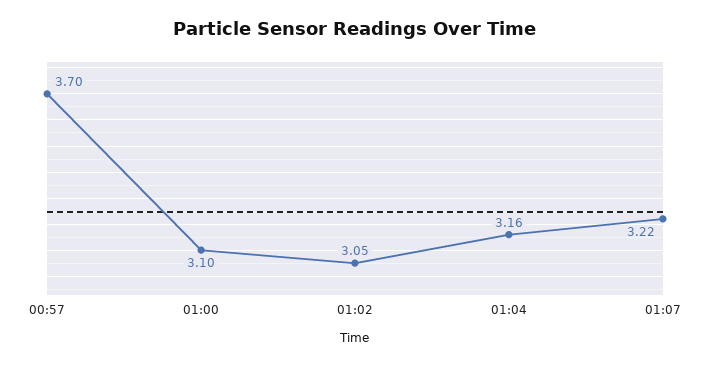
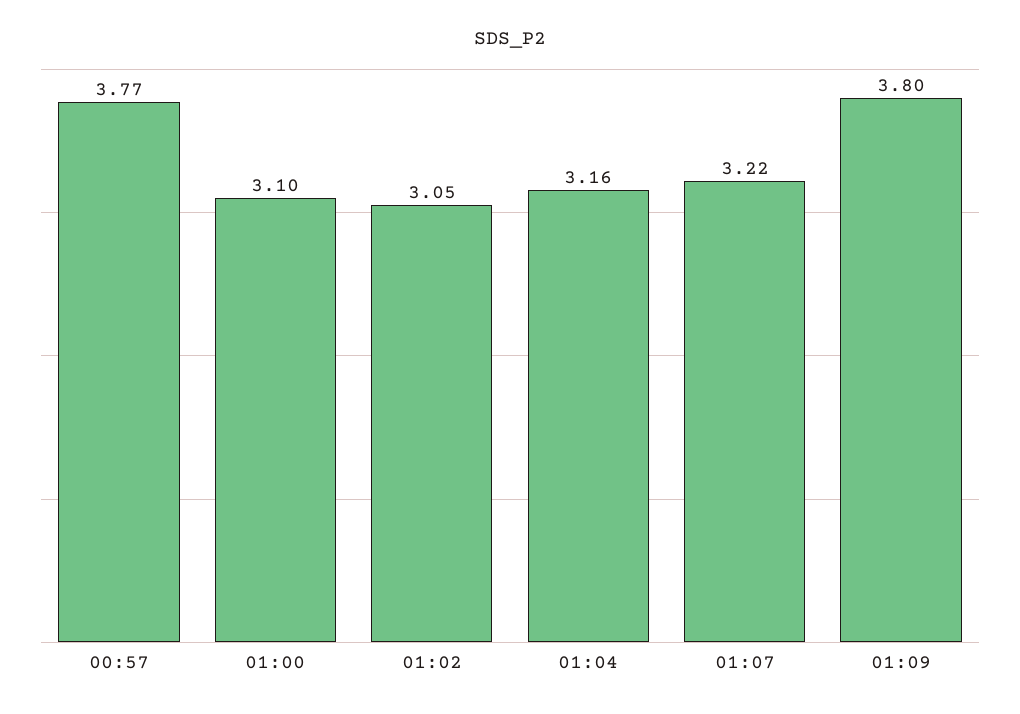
00:57: 3.7 -> 3.77
01:09: none -> 3.8

